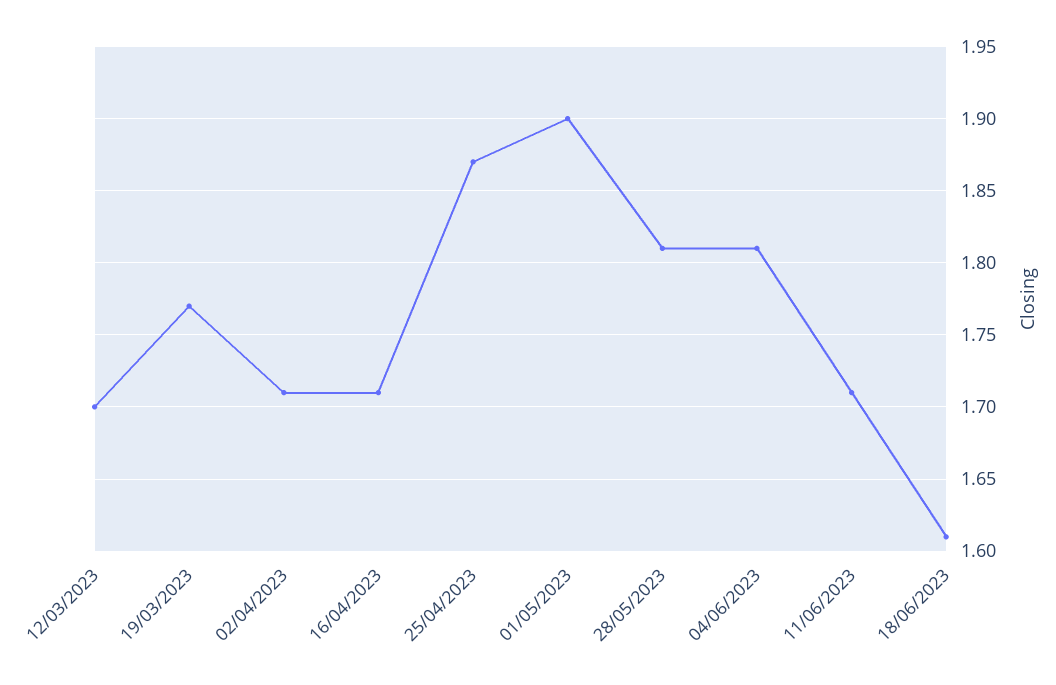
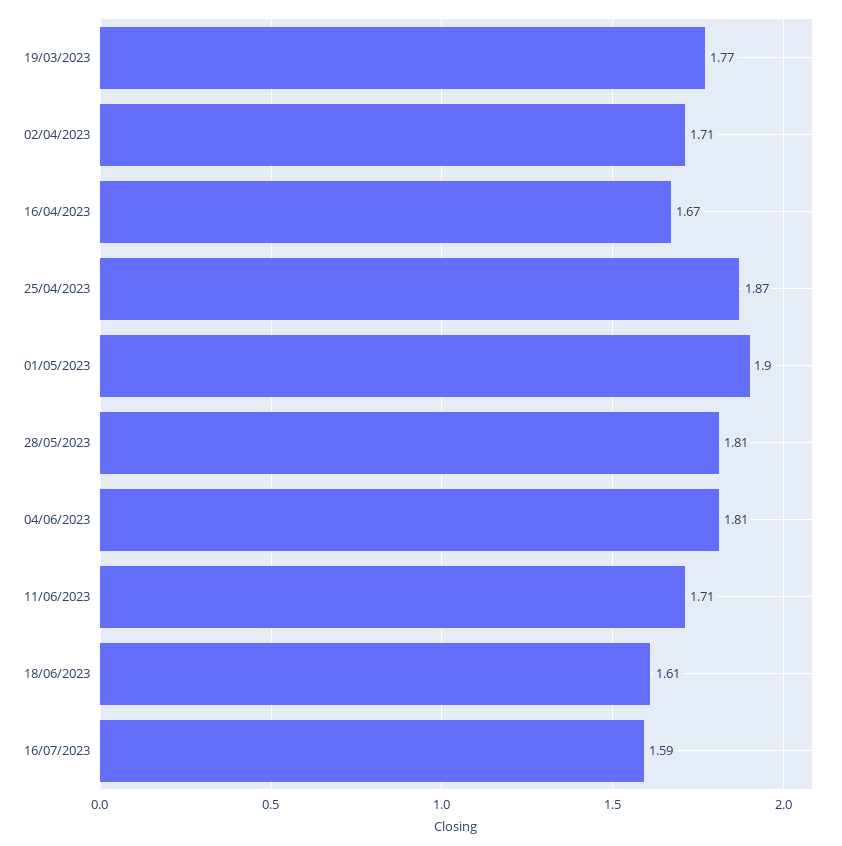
12/03/2023: 1.7 -> none
16/04/2023: 1.71 -> 1.67
16/07/2023: none -> 1.59

